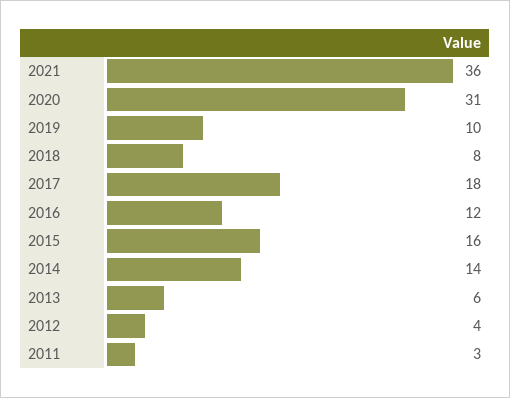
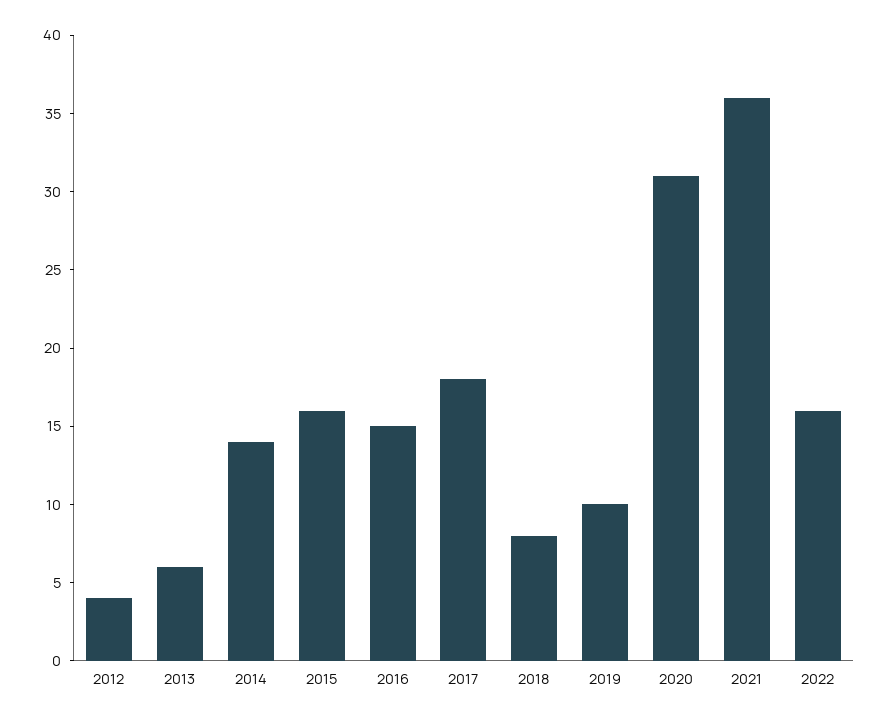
2016: 12 -> 15
2011: 3 -> none
2022: none -> 16

